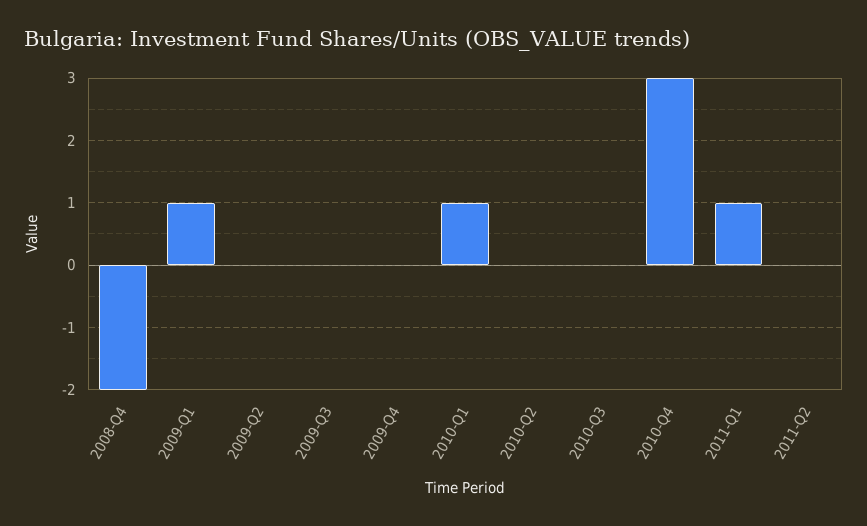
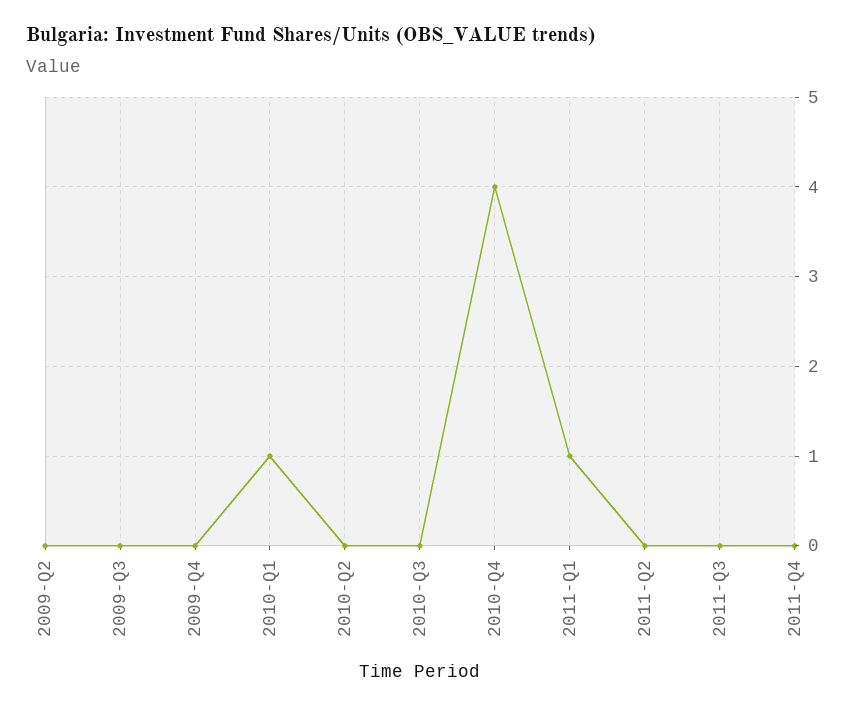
2008-Q4: -2 -> none
2009-Q1: 1 -> none
2010-Q4: 3 -> 4
2011-Q3: none -> 0
2011-Q4: none -> 0

